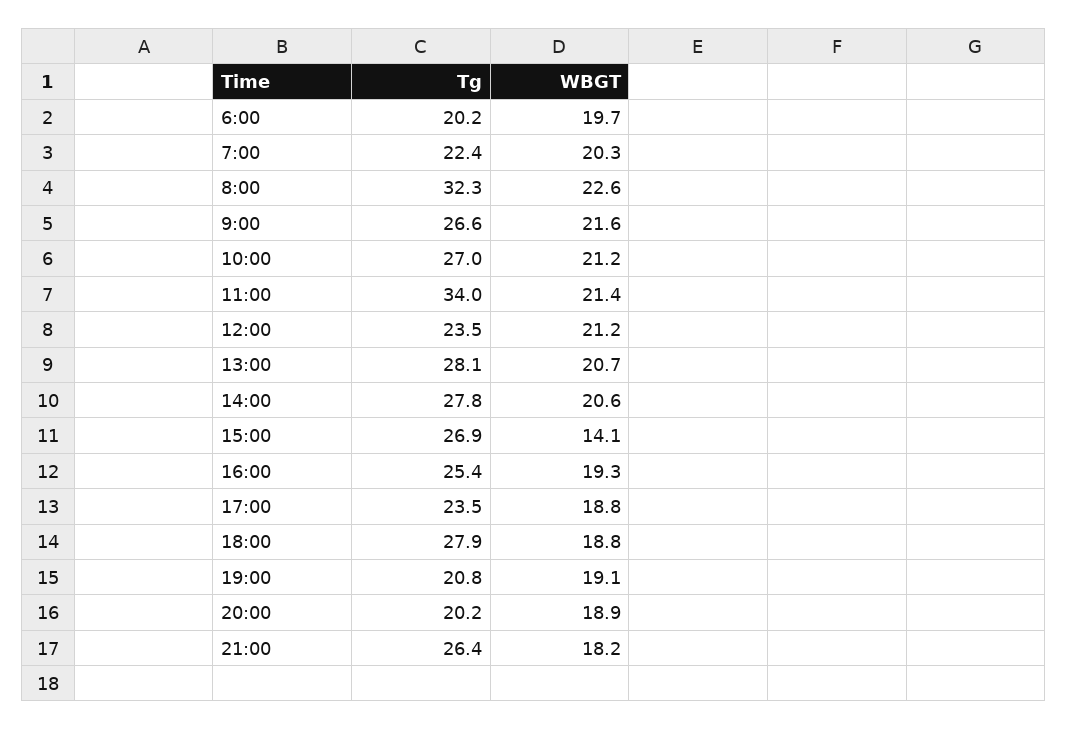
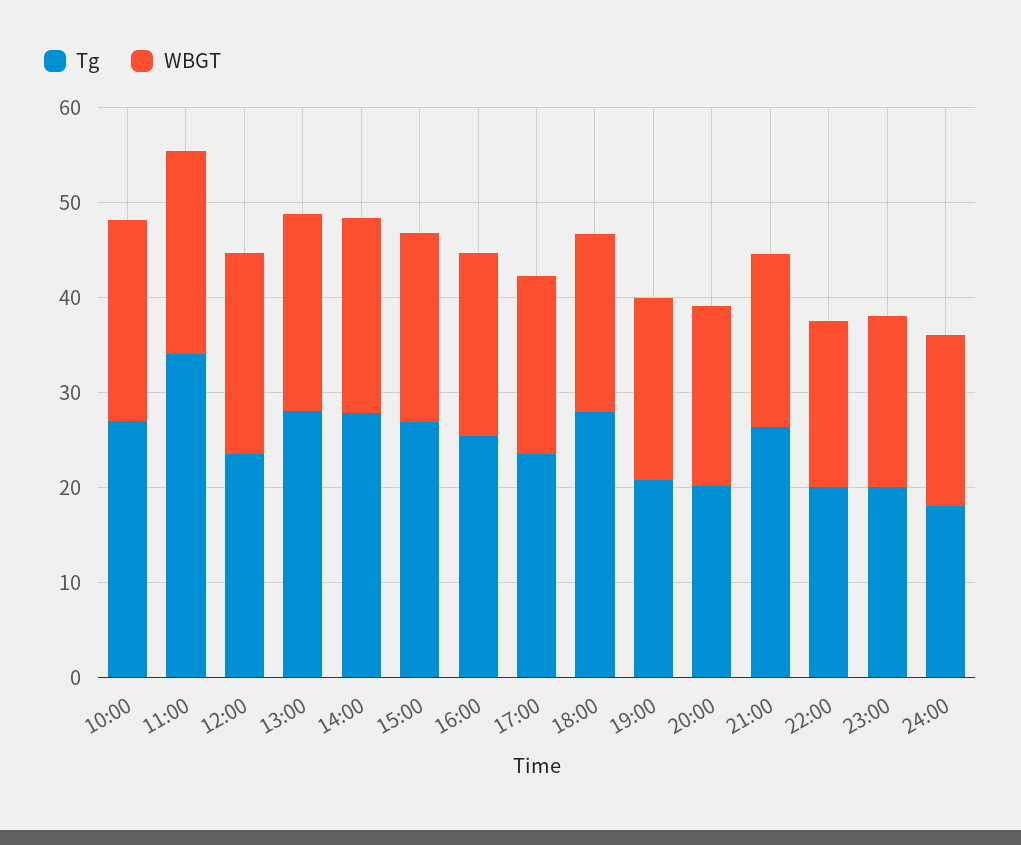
Tg, 6:00: 20.2 -> none
WBGT, 6:00: 19.7 -> none
Tg, 7:00: 22.4 -> none
WBGT, 7:00: 20.3 -> none
Tg, 8:00: 32.3 -> none
WBGT, 8:00: 22.6 -> none
Tg, 9:00: 26.6 -> none
WBGT, 9:00: 21.6 -> none
WBGT, 15:00: 14.1 -> 20
Tg, 22:00: none -> 20
WBGT, 22:00: none -> 18
Tg, 23:00: none -> 20
WBGT, 23:00: none -> 18
Tg, 24:00: none -> 18
WBGT, 24:00: none -> 18

